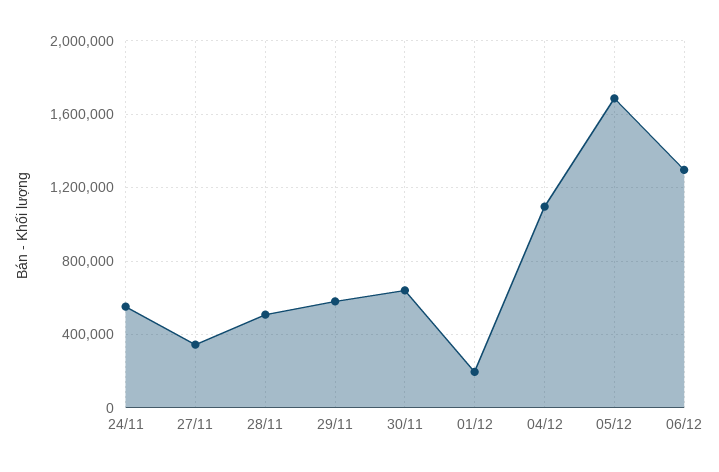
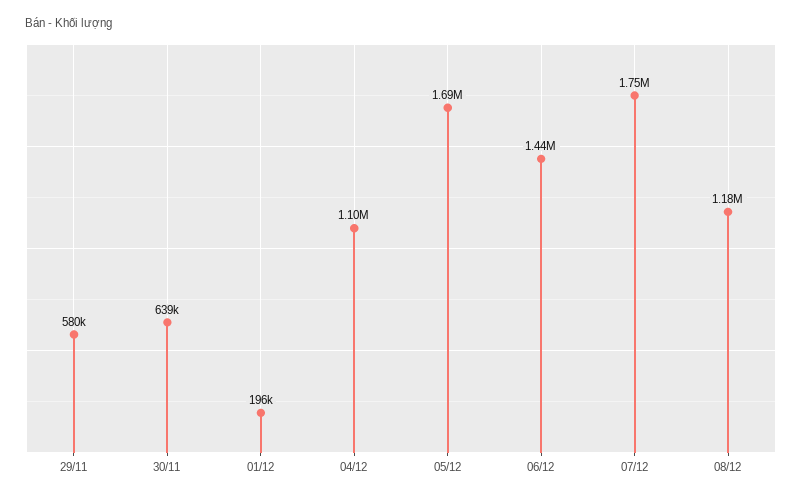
24/11: 550000 -> none
27/11: 350000 -> none
28/11: 500000 -> none
06/12: 1300000 -> 1440000
07/12: none -> 1750000
08/12: none -> 1180000

